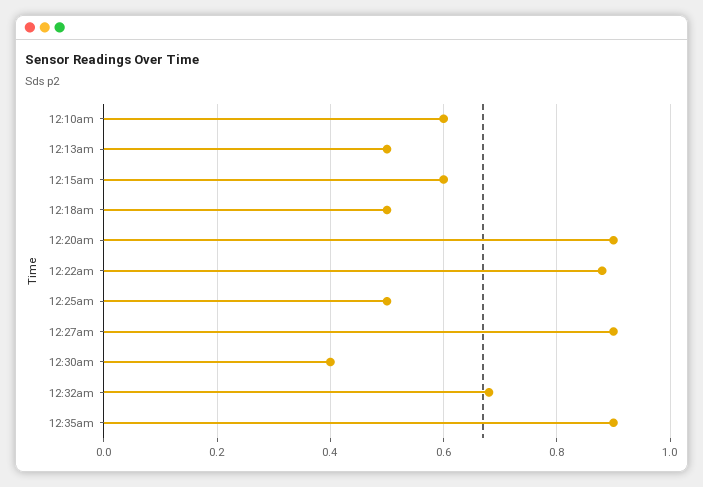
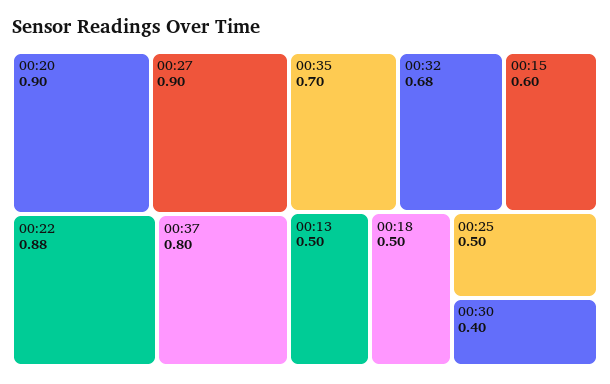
12:10am: 0.6 -> none
12:35am: 0.9 -> 0.7
00:37: none -> 0.8

